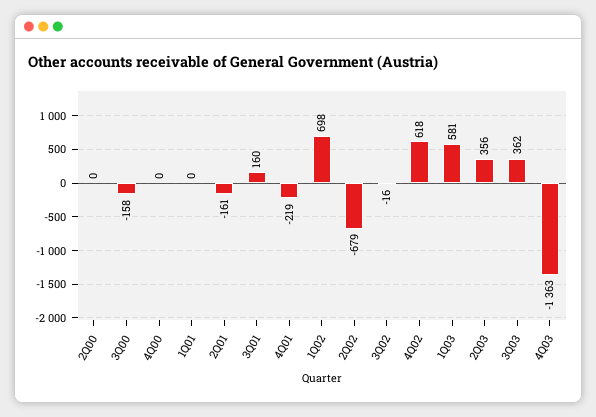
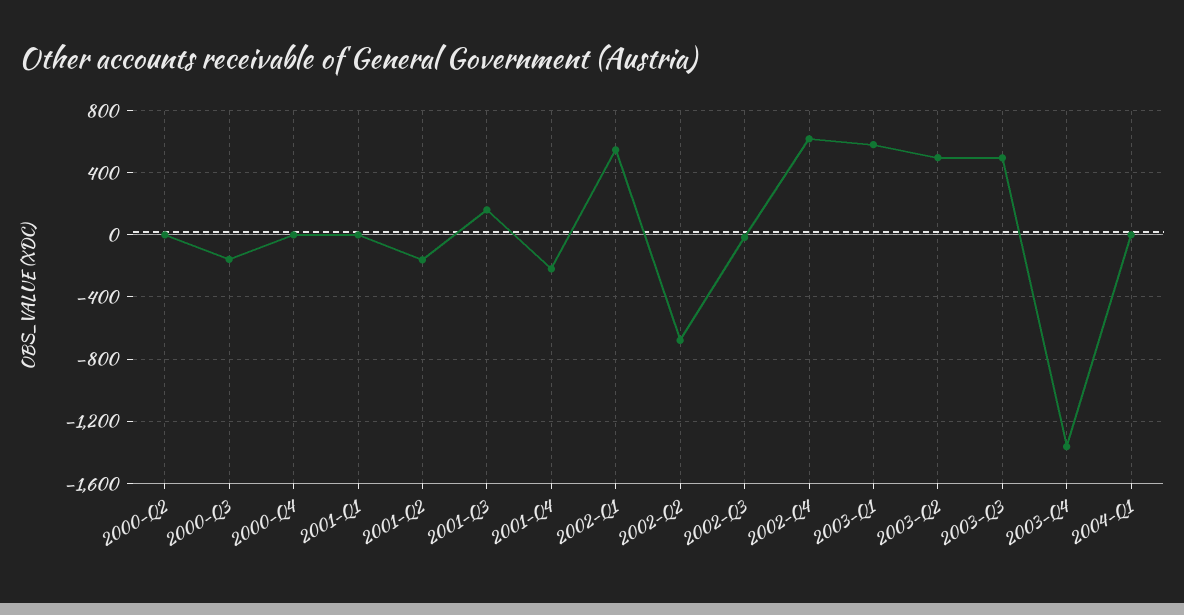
1Q02: 698 -> 550
2Q03: 356 -> 500
3Q03: 362 -> 500
2004-Q1: none -> 0

